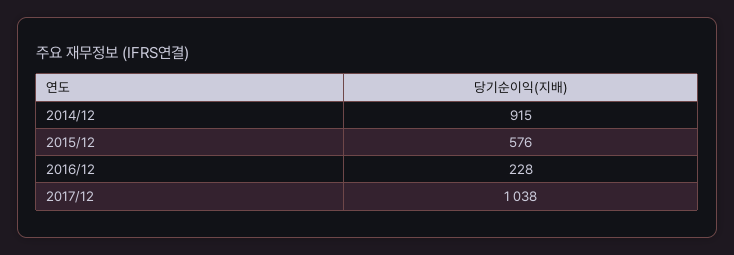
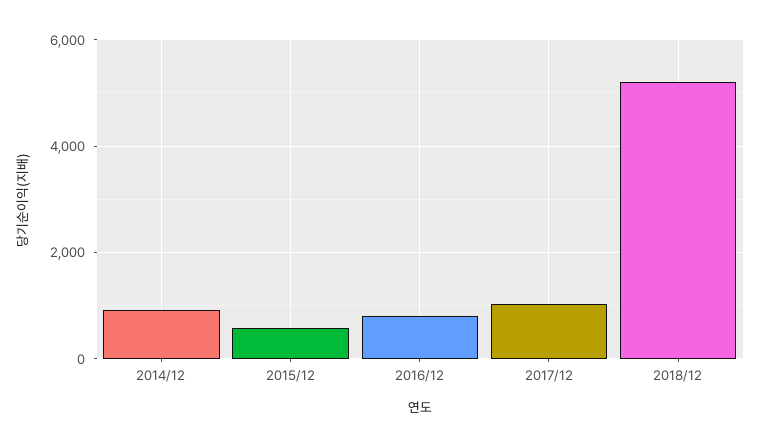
2016/12: 228 -> 800
2018/12: none -> 5200

